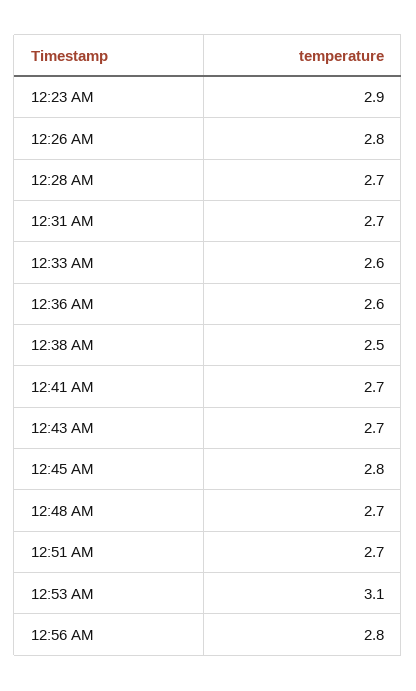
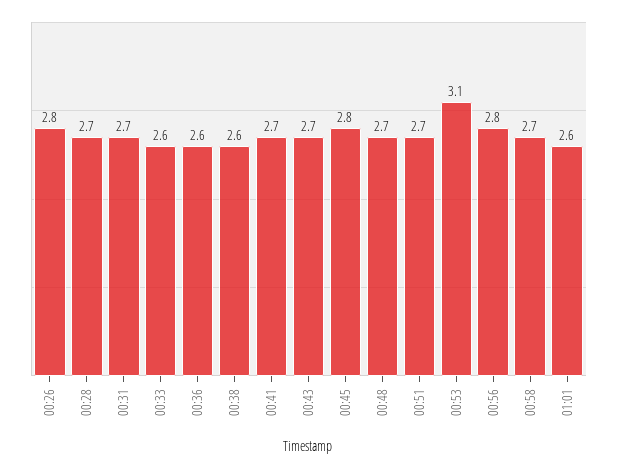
12:23 AM: 2.9 -> none
12:38 AM: 2.5 -> 2.6
00:58: none -> 2.7
01:01: none -> 2.6

